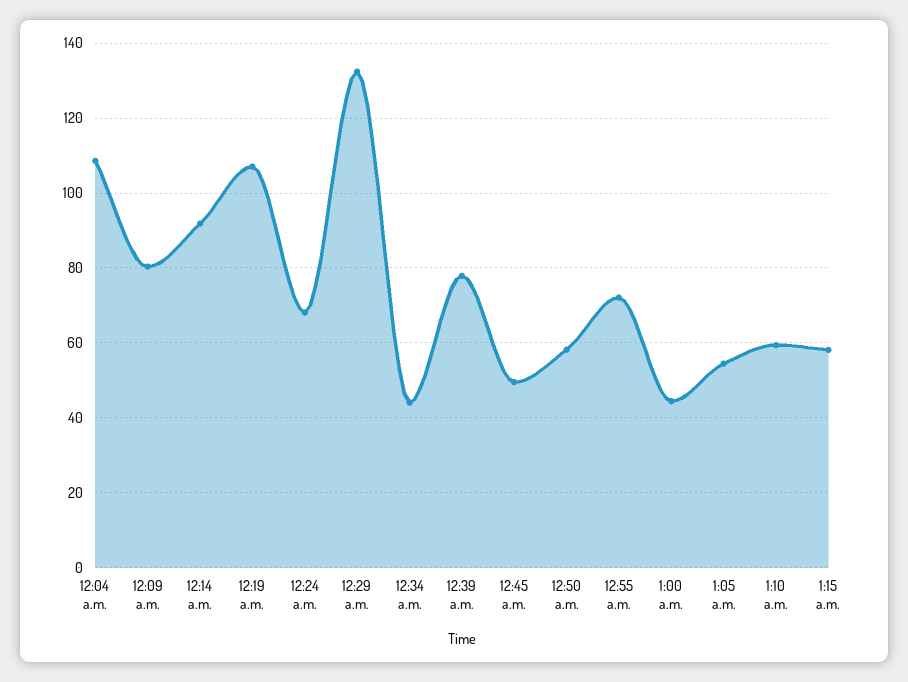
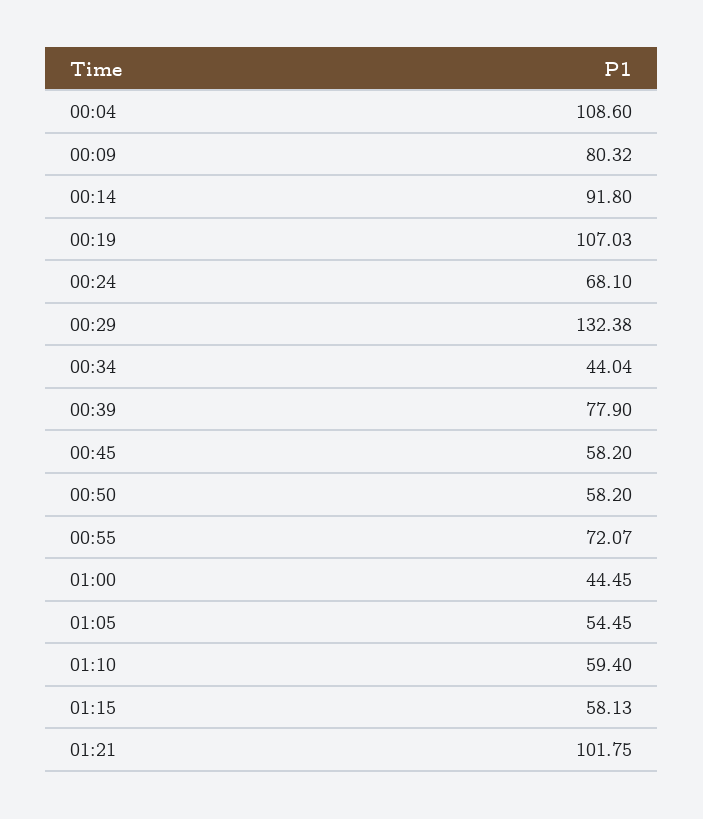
12:45 a.m.: 50 -> 58.2
01:21: none -> 101.75

